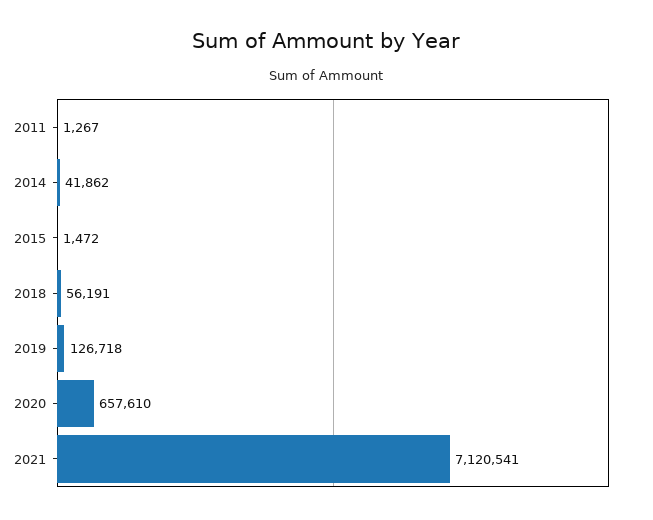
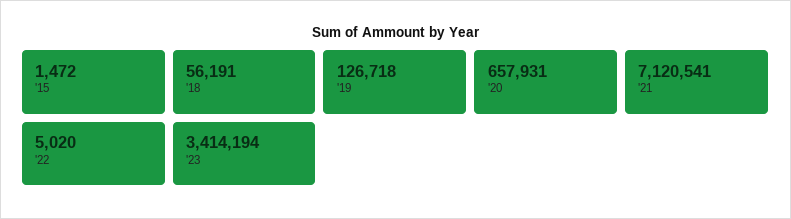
2011: 1267 -> none
2014: 41862 -> none
2020: 657610 -> 657931
'22: none -> 5020
'23: none -> 3414194

